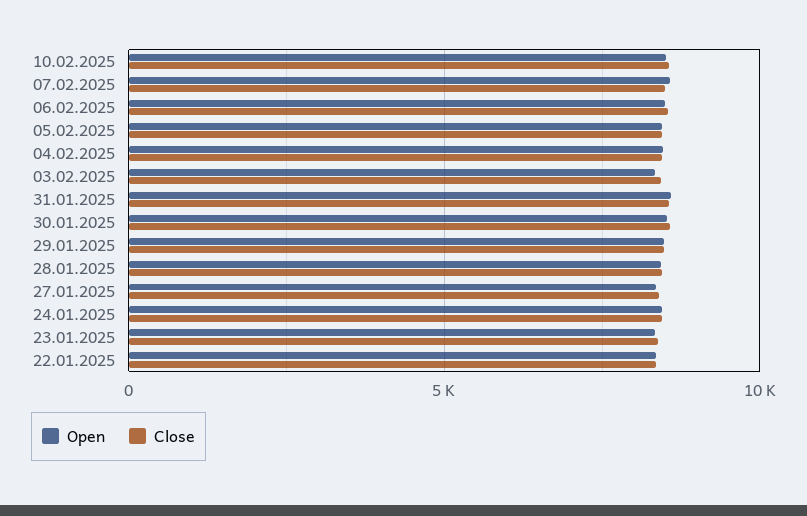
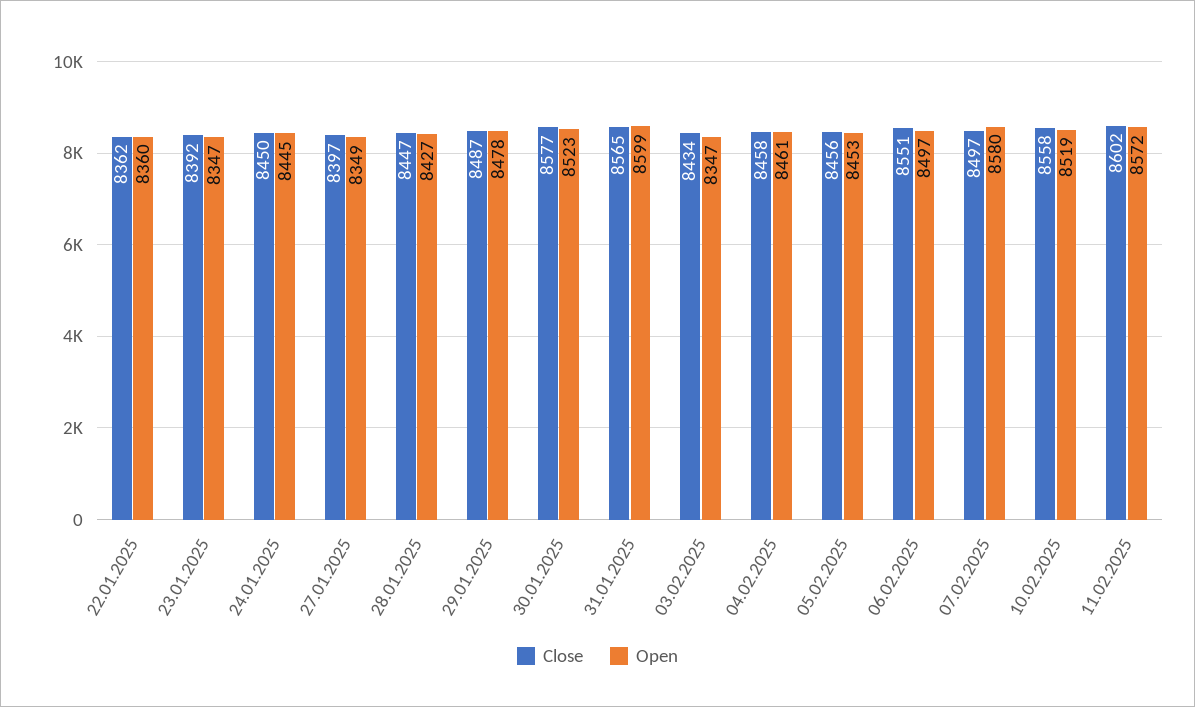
Close, 11.02.2025: none -> 8602
Open, 11.02.2025: none -> 8572

